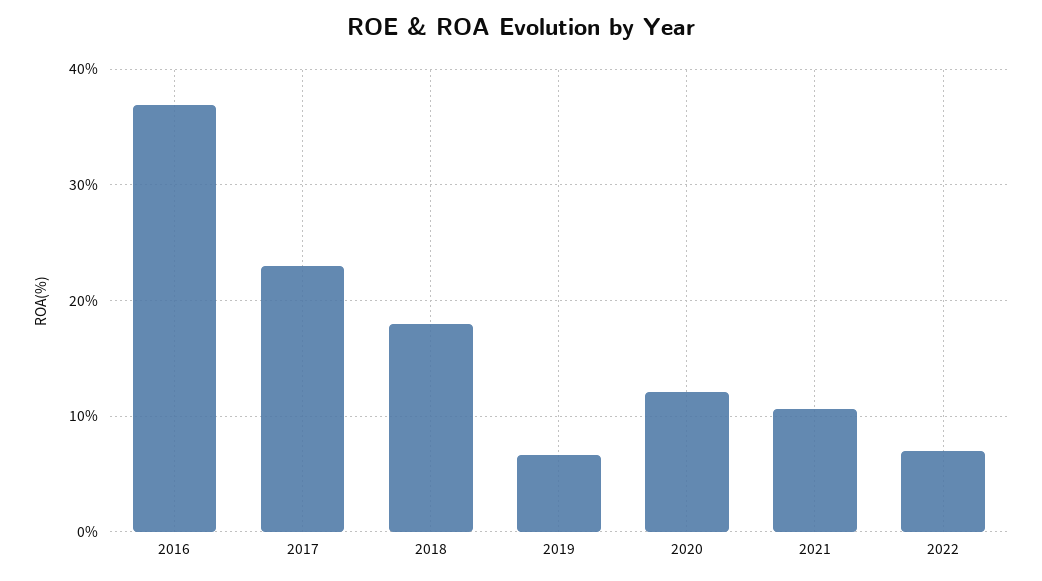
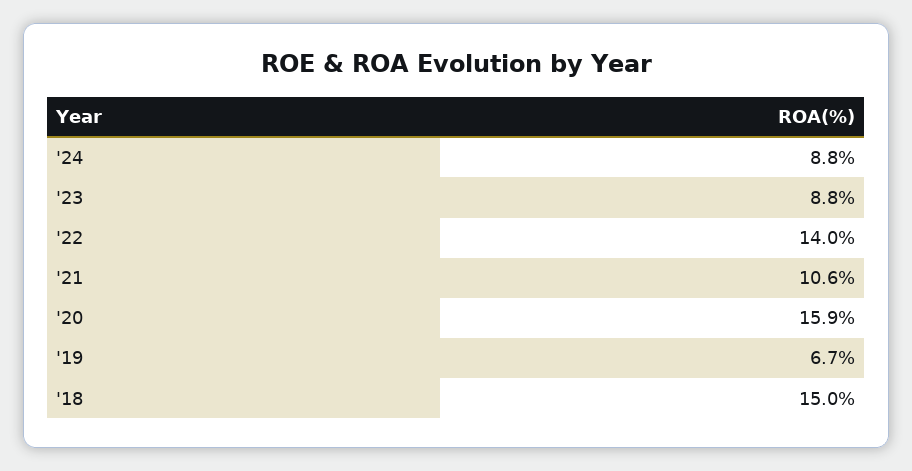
2016: 37 -> none
2017: 23 -> none
2018: 18 -> 15
2020: 12 -> 15.9
2022: 7 -> 14
'24: none -> 8.8
'23: none -> 8.8

